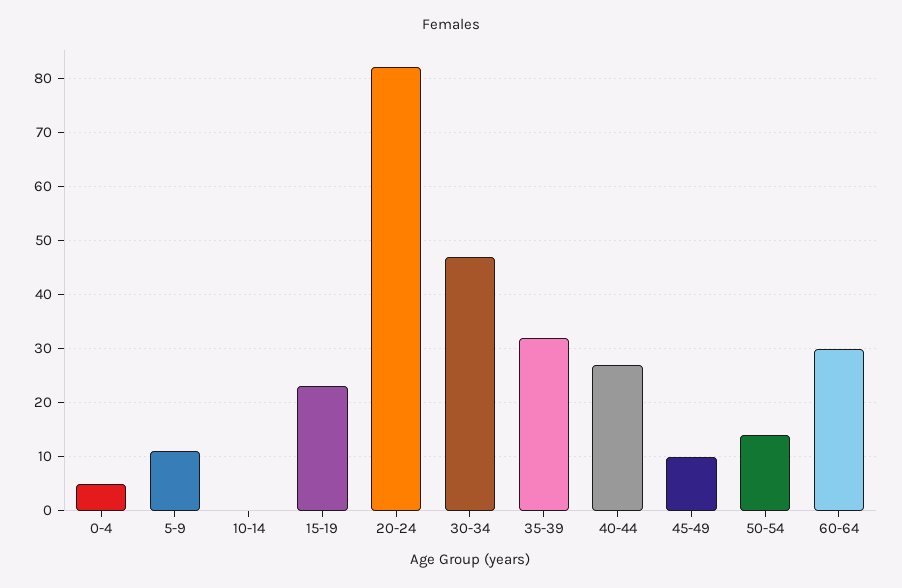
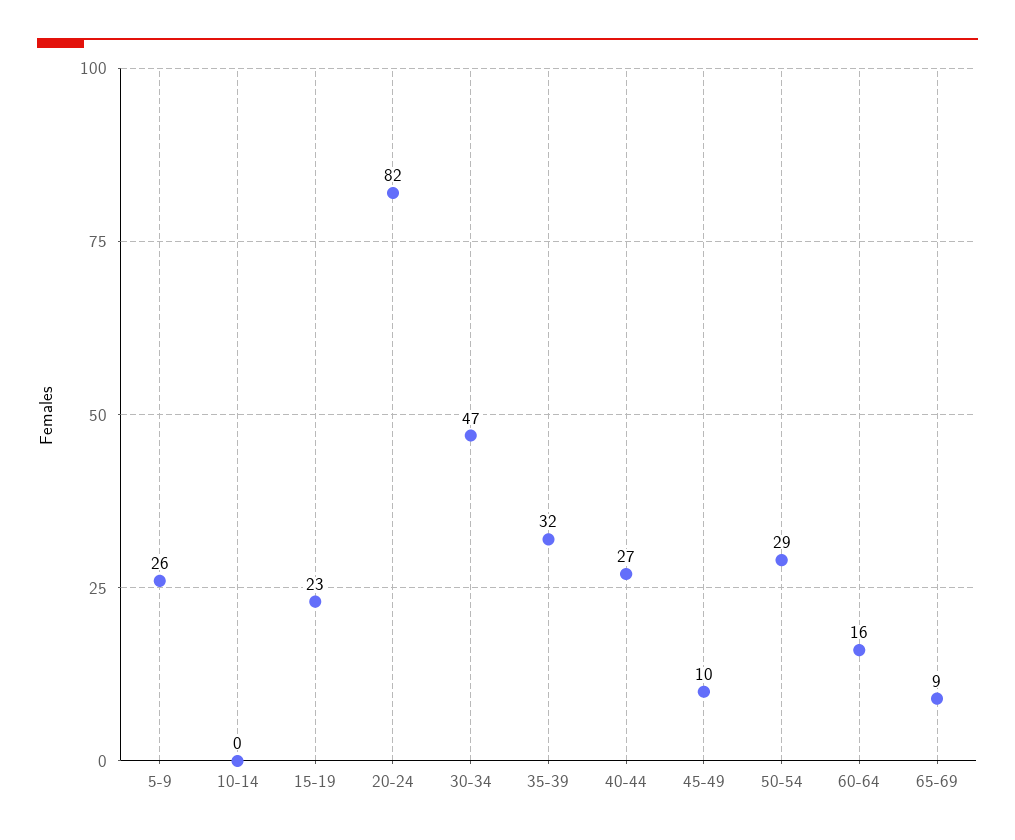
0-4: 5 -> none
5-9: 10 -> 26
50-54: 15 -> 29
60-64: 30 -> 16
65-69: none -> 9

